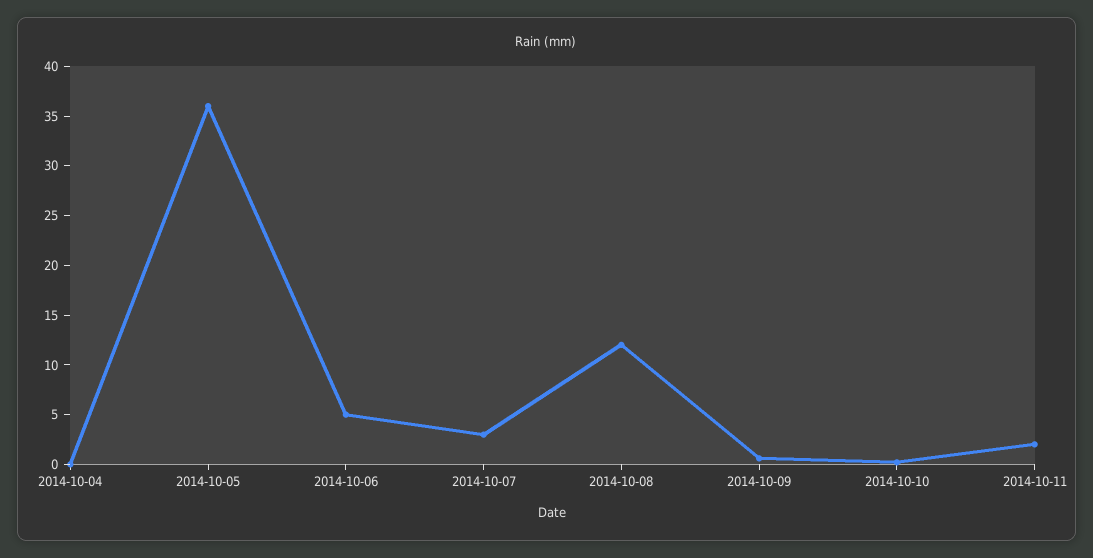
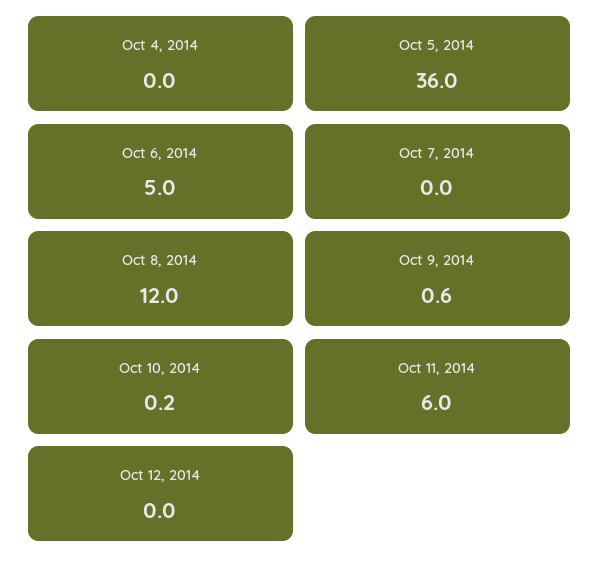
2014-10-07: 3 -> 0
2014-10-11: 2 -> 6
Oct 12, 2014: none -> 0

